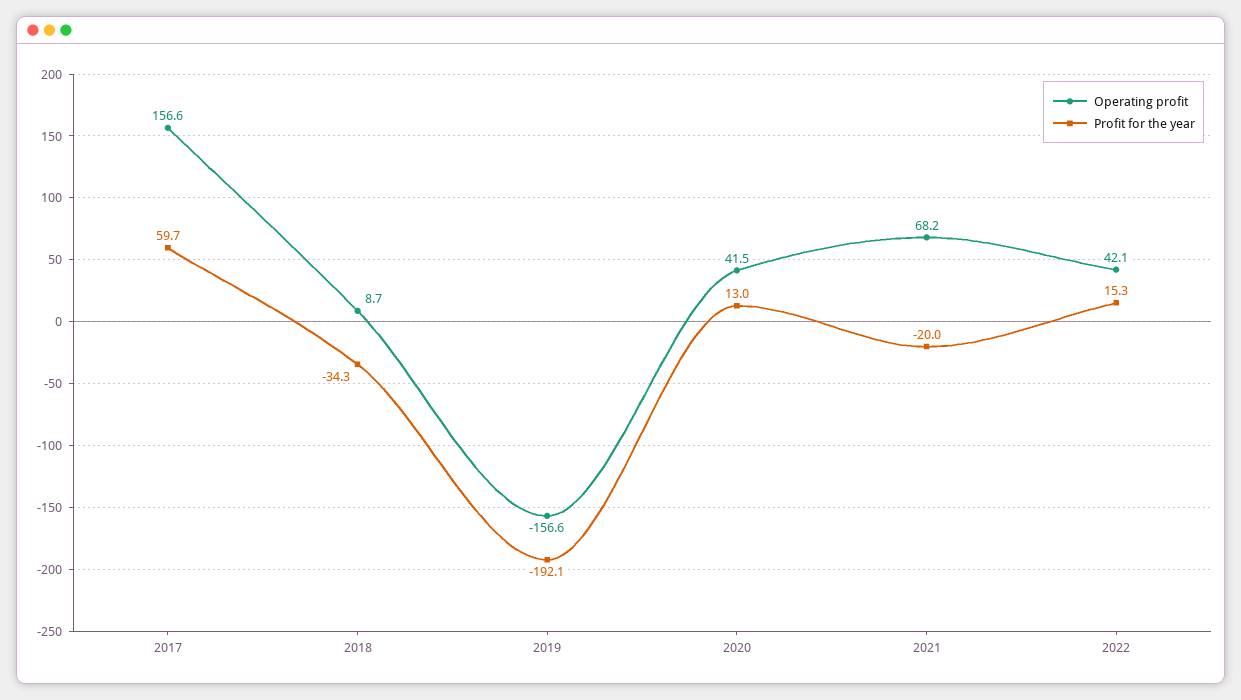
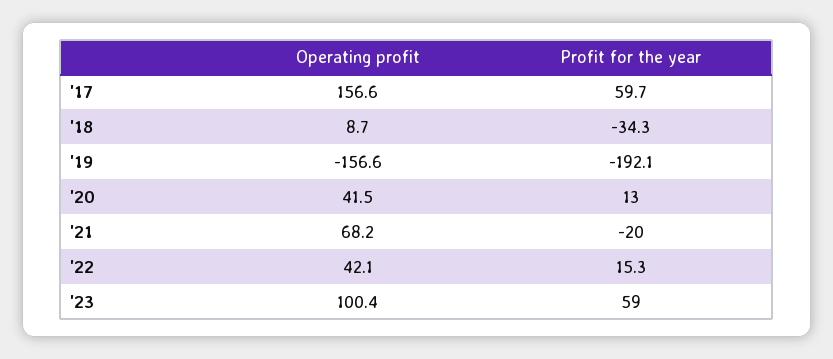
Operating profit, '23: none -> 100.4
Profit for the year, '23: none -> 59

